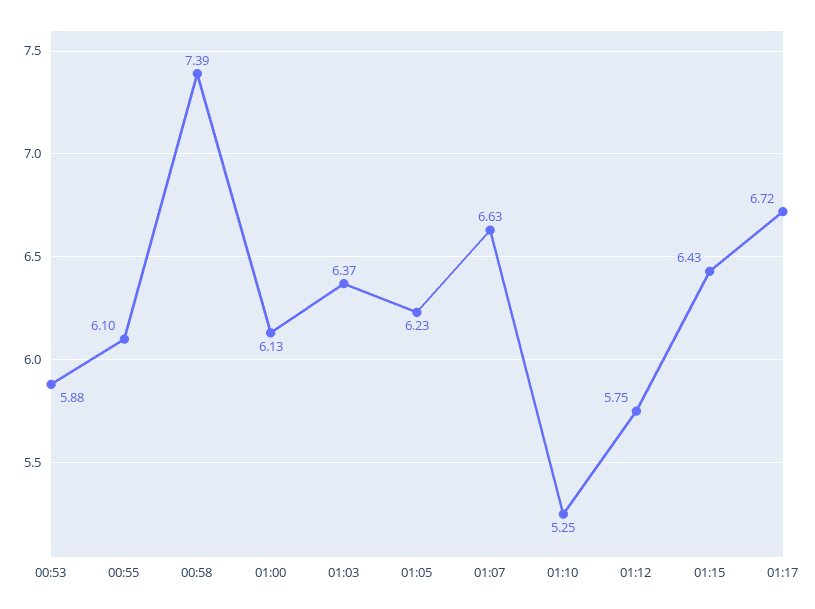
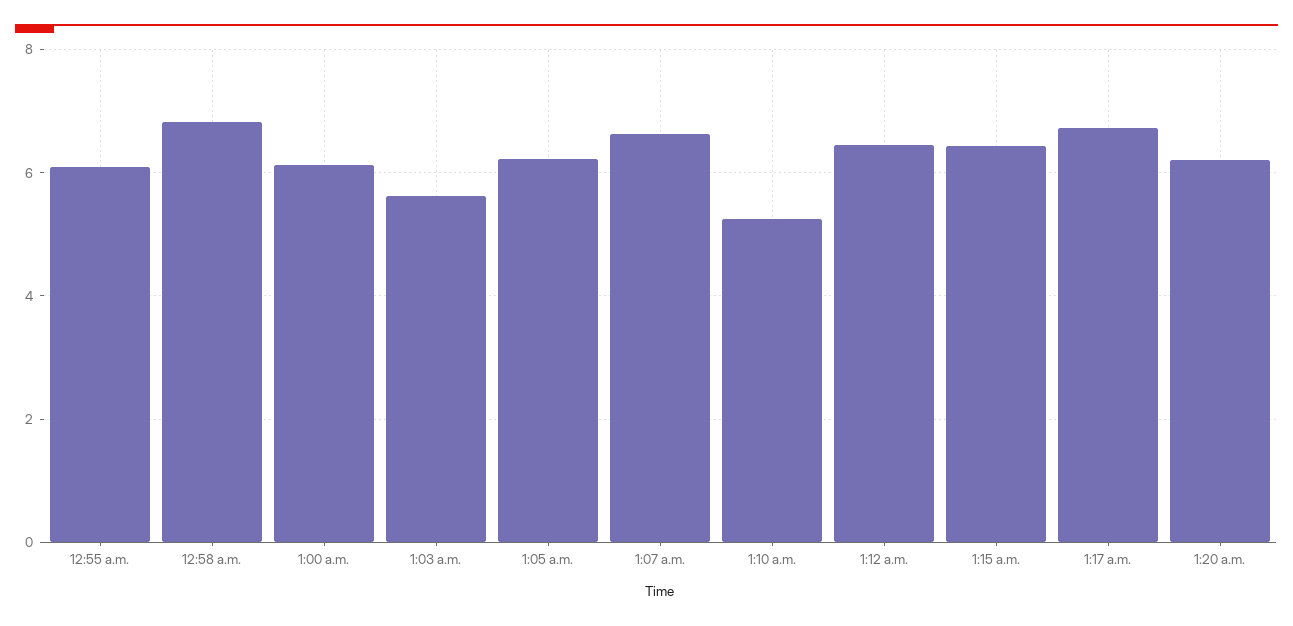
00:53: 5.88 -> none
00:58: 7.39 -> 6.8
01:03: 6.37 -> 5.6
01:12: 5.75 -> 6.4
1:20 a.m.: none -> 6.2

